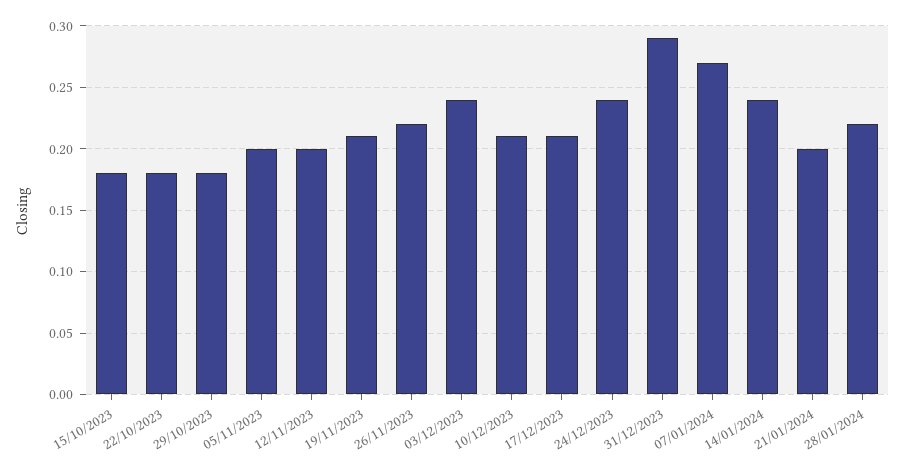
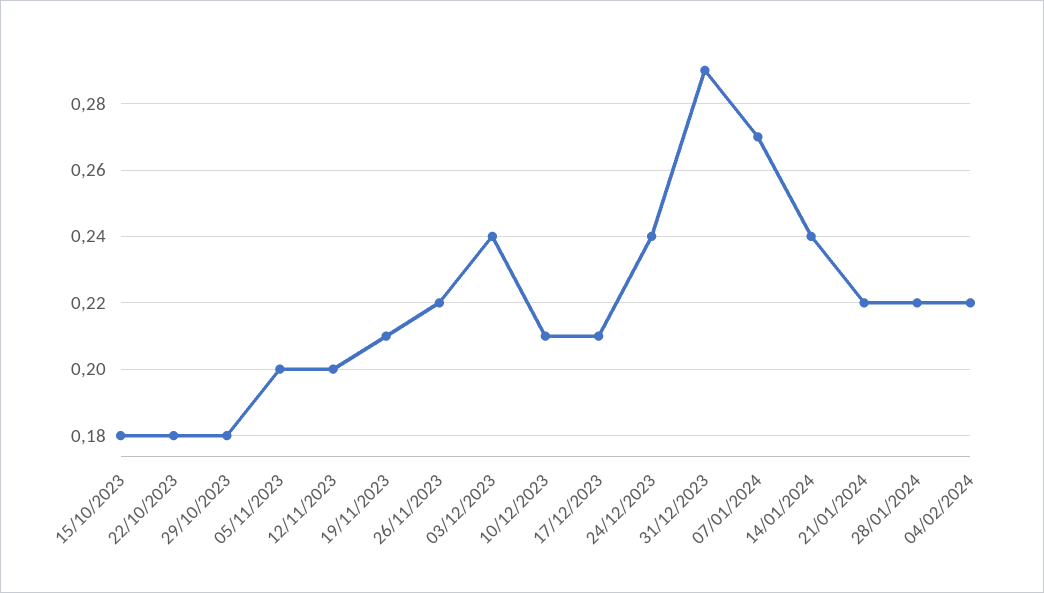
21/01/2024: 0.2 -> 0.22
04/02/2024: none -> 0.22

